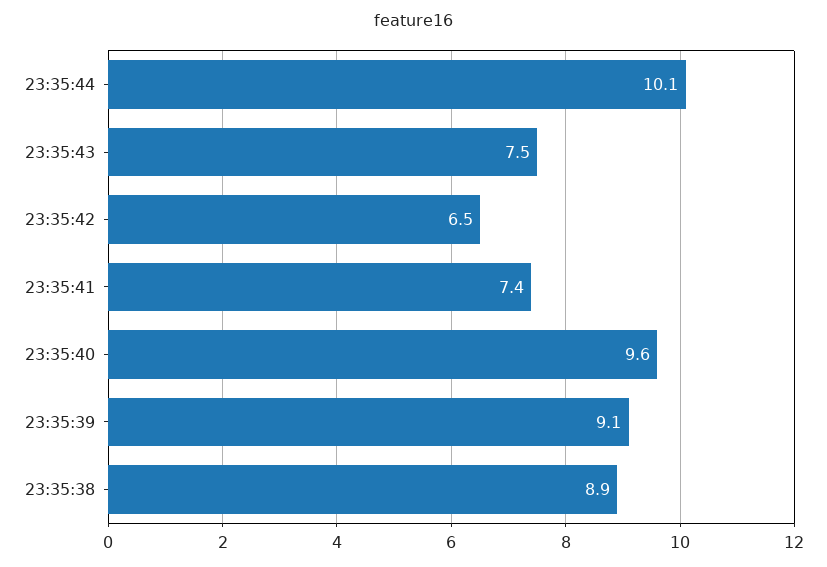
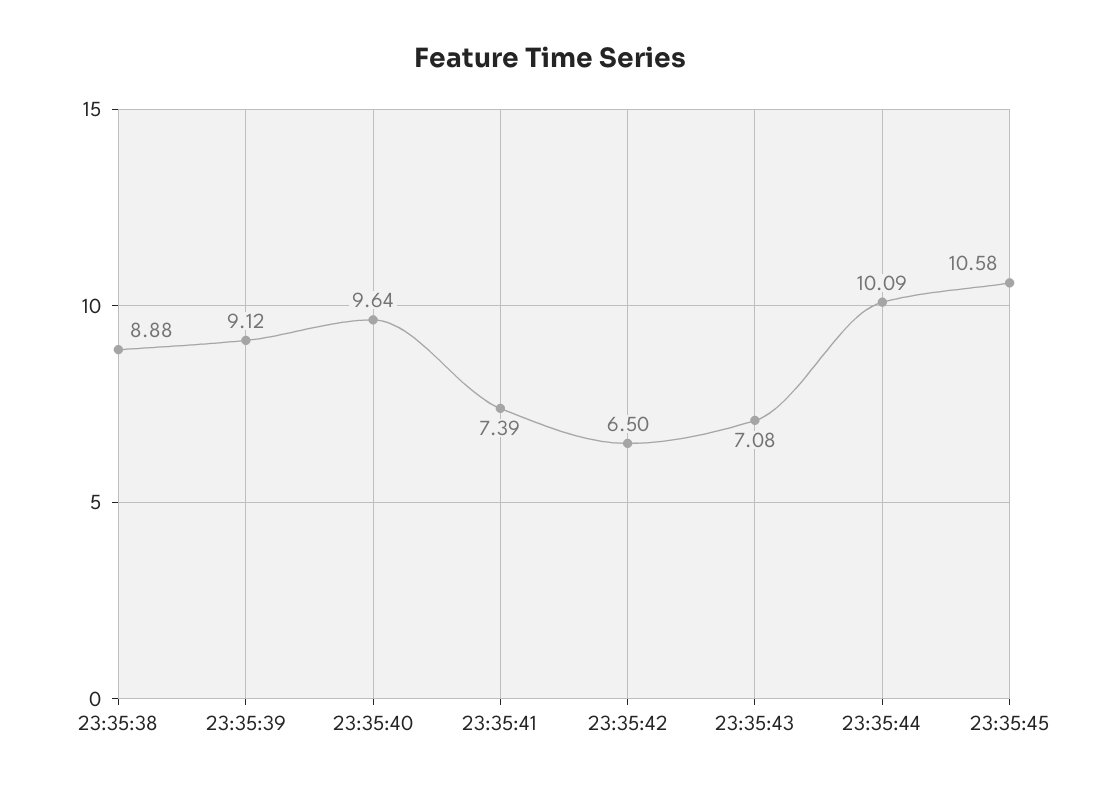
23:35:43: 7.5 -> 7.08
23:35:45: none -> 10.58

